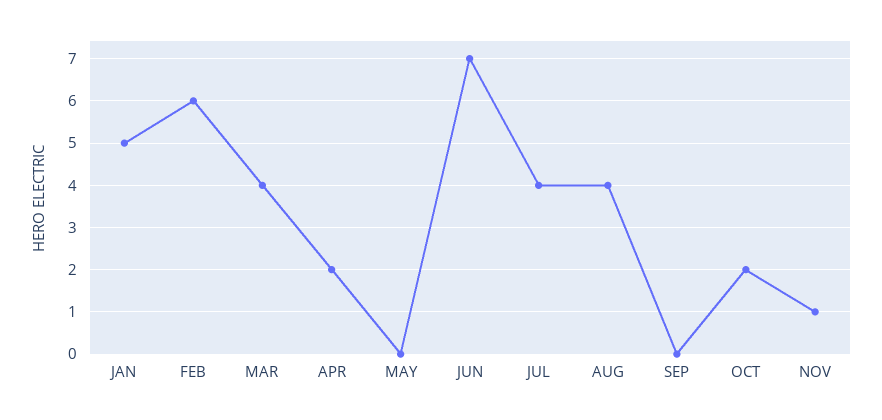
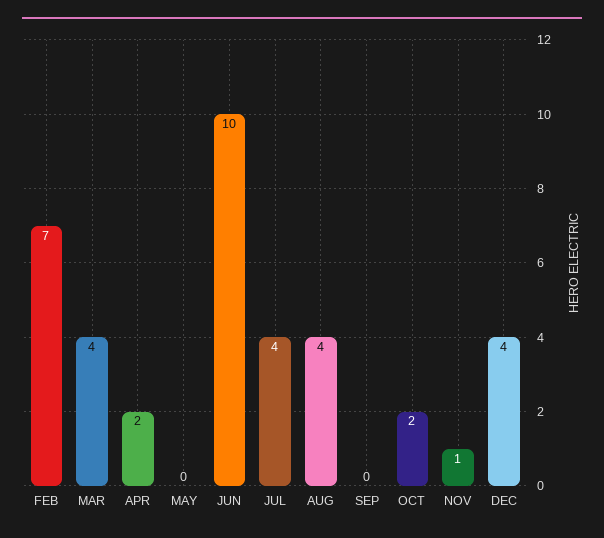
JAN: 5 -> none
FEB: 6 -> 7
JUN: 7 -> 10
DEC: none -> 4

